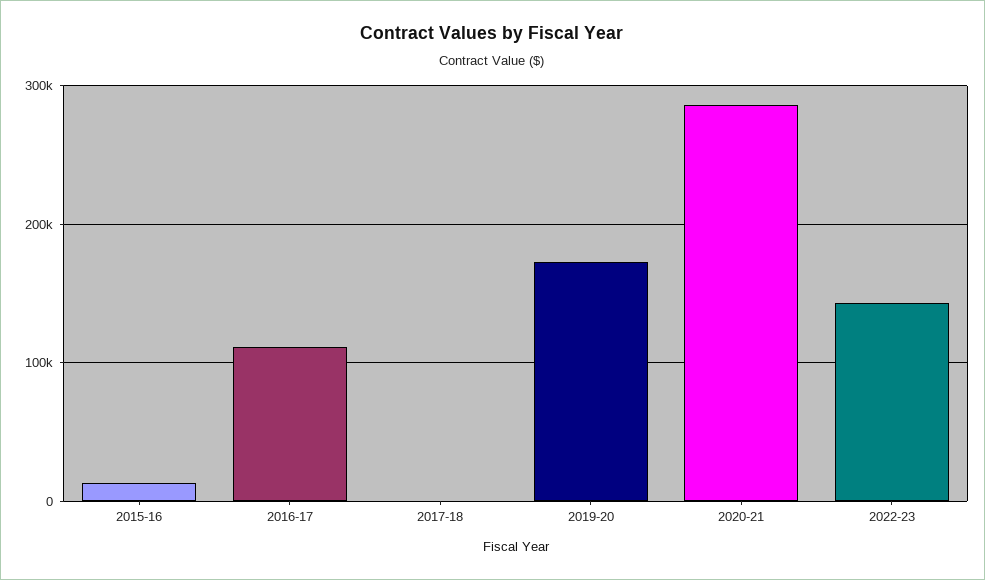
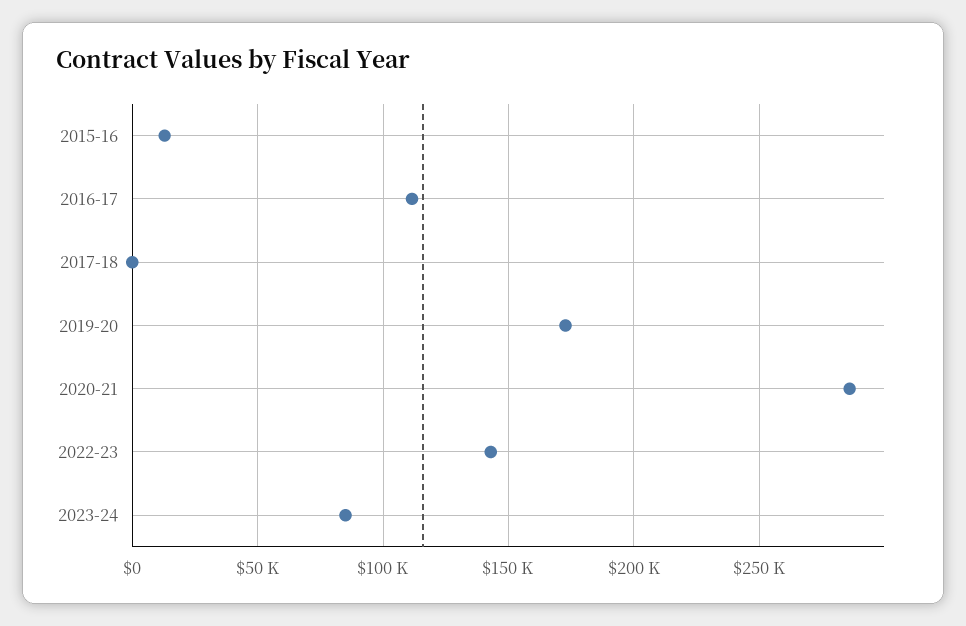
2023-24: none -> 85000

